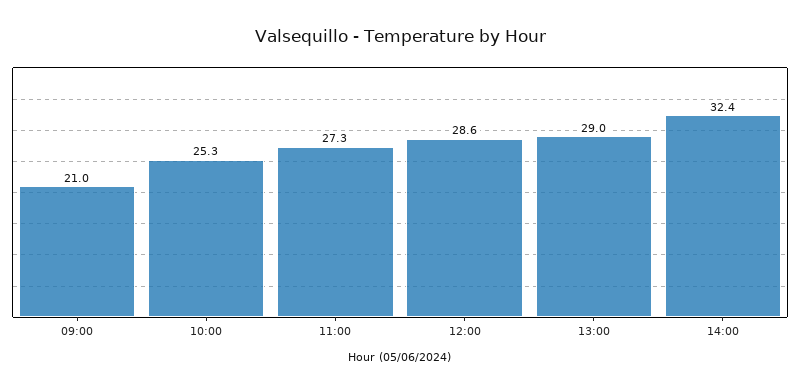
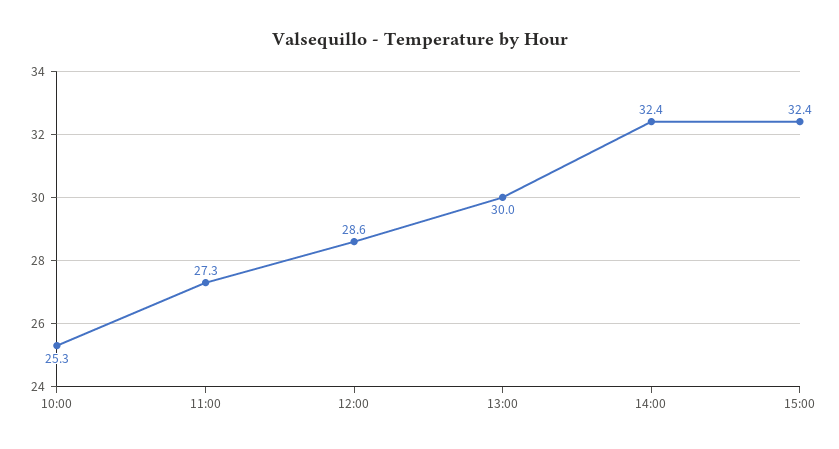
09:00: 21 -> none
13:00: 29 -> 30
15:00: none -> 32.4

